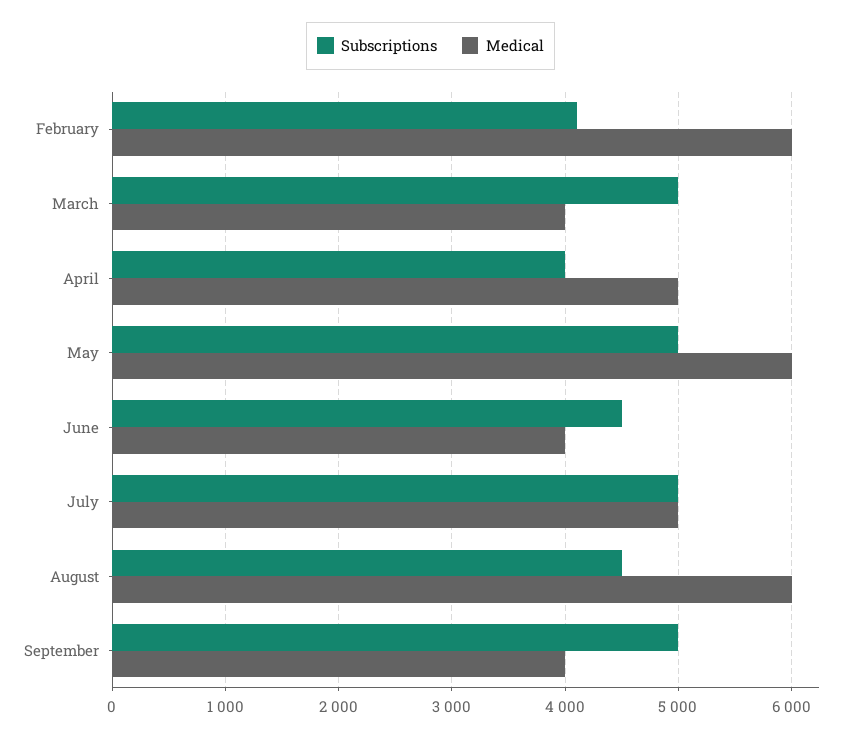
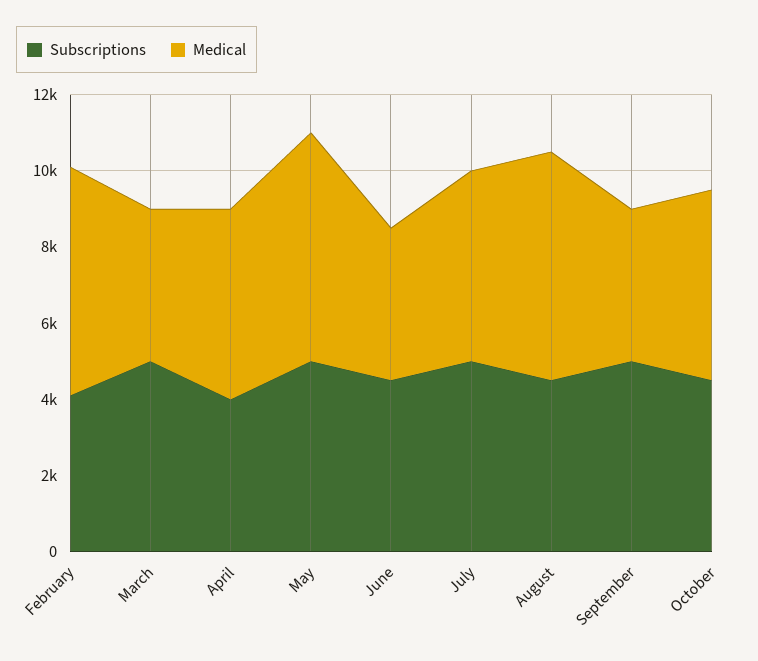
Subscriptions, October: none -> 4500
Medical, October: none -> 5000

